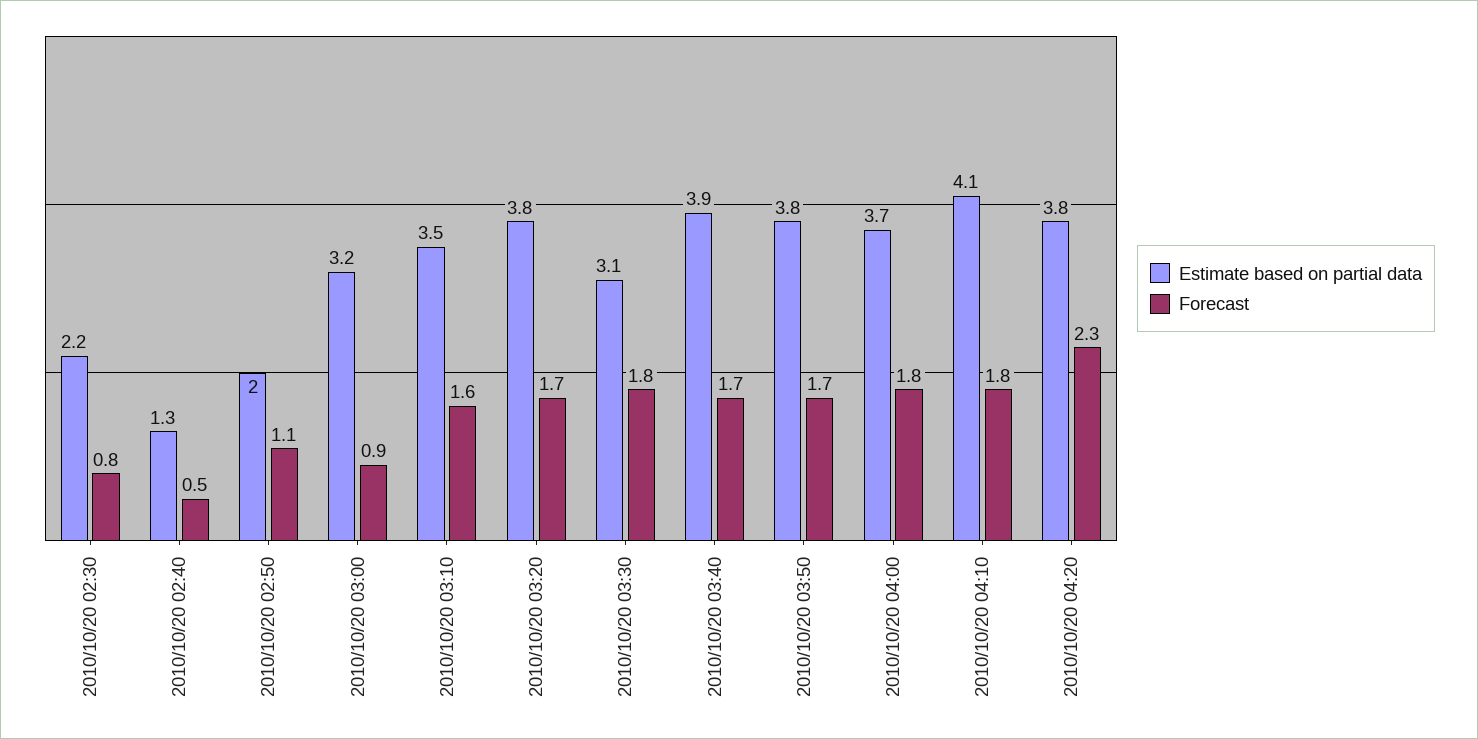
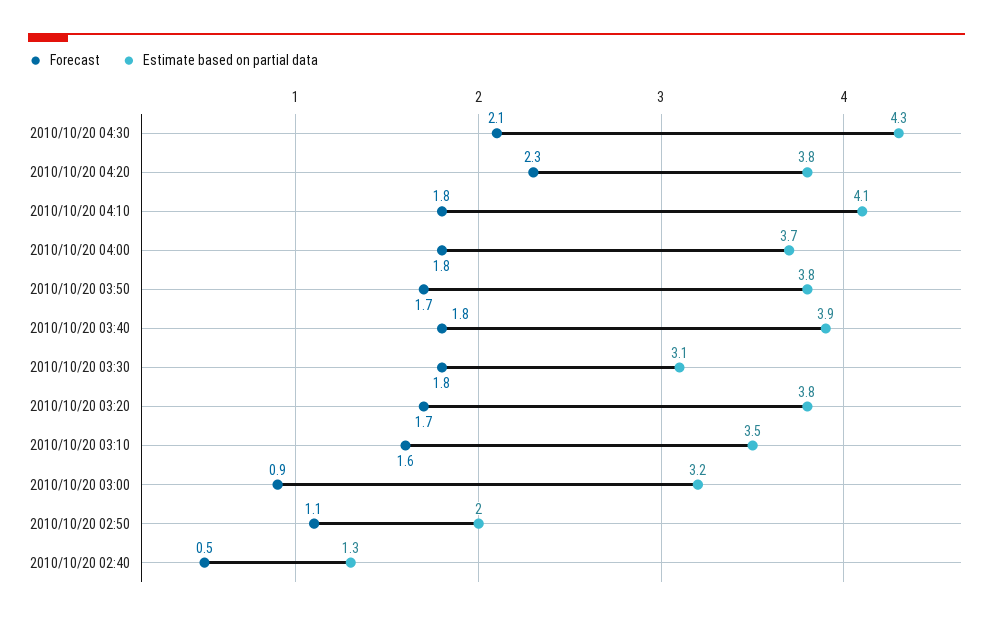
Estimate based on partial data, 2010/10/20 02:30: 2.2 -> none
Forecast, 2010/10/20 02:30: 0.8 -> none
Forecast, 2010/10/20 03:40: 1.7 -> 1.8
Forecast, 2010/10/20 04:30: none -> 2.1
Estimate based on partial data, 2010/10/20 04:30: none -> 4.3

